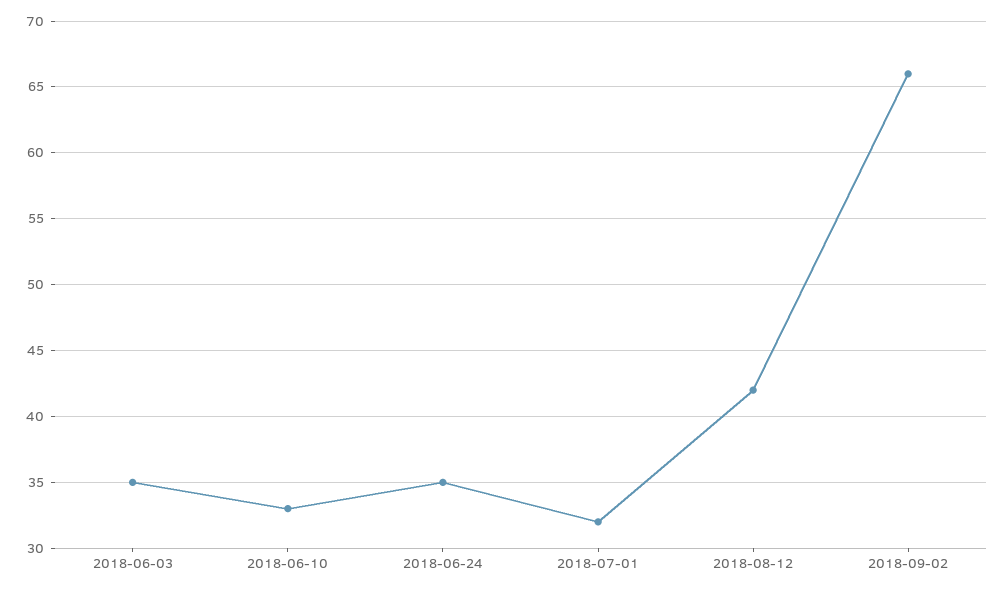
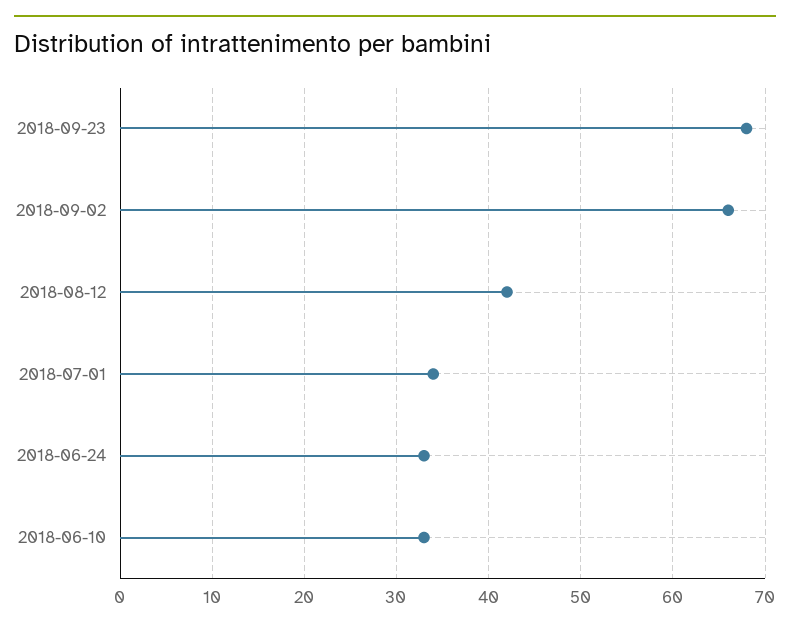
2018-06-03: 35 -> none
2018-06-24: 35 -> 33
2018-07-01: 32 -> 34
2018-09-23: none -> 68

